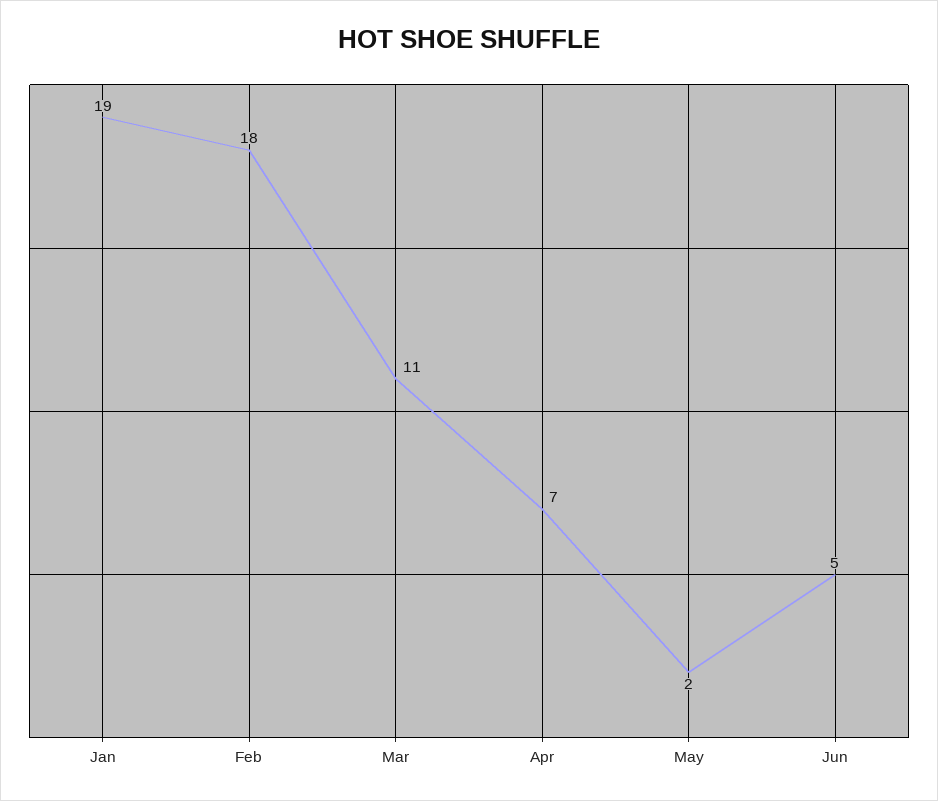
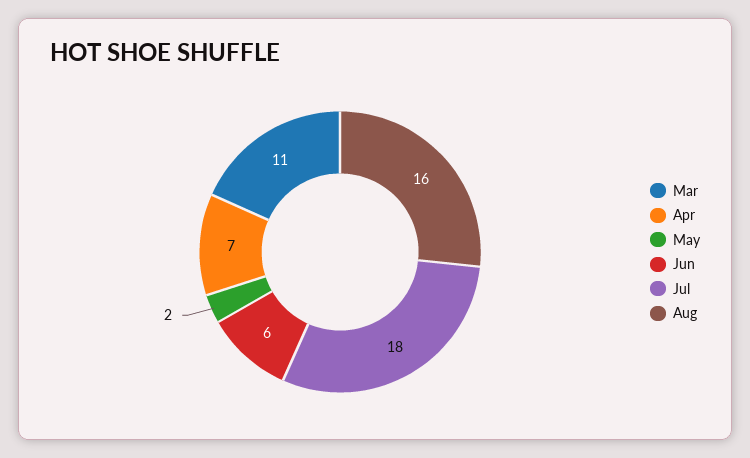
Jan: 19 -> none
Feb: 18 -> none
Jun: 5 -> 6
Jul: none -> 18
Aug: none -> 16

